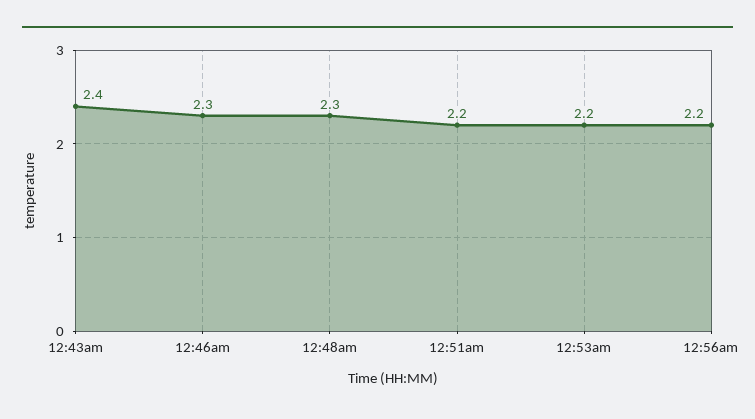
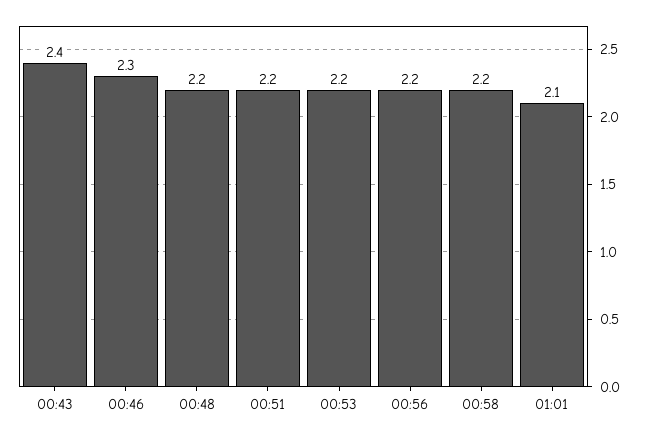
12:48am: 2.3 -> 2.2
00:58: none -> 2.2
01:01: none -> 2.1

